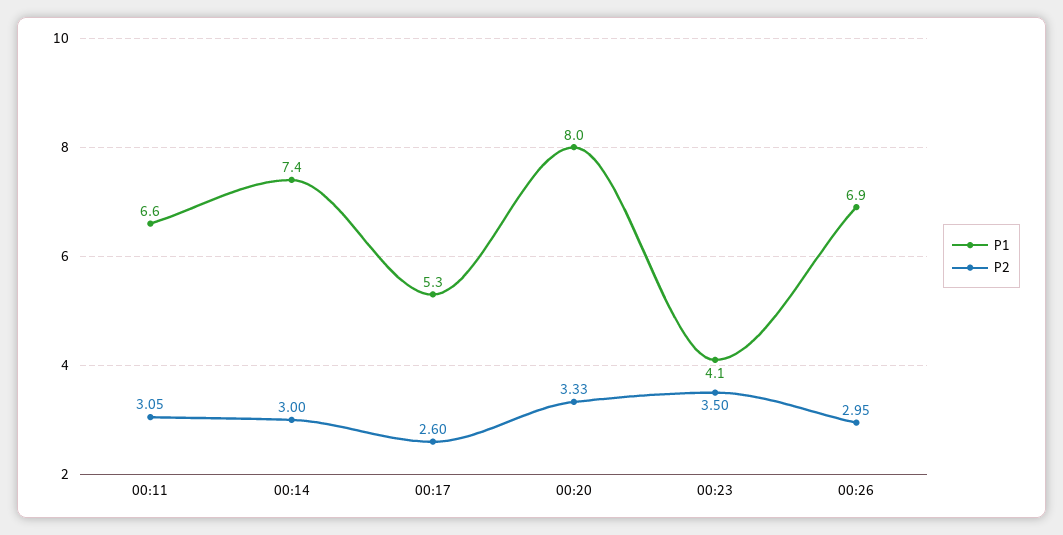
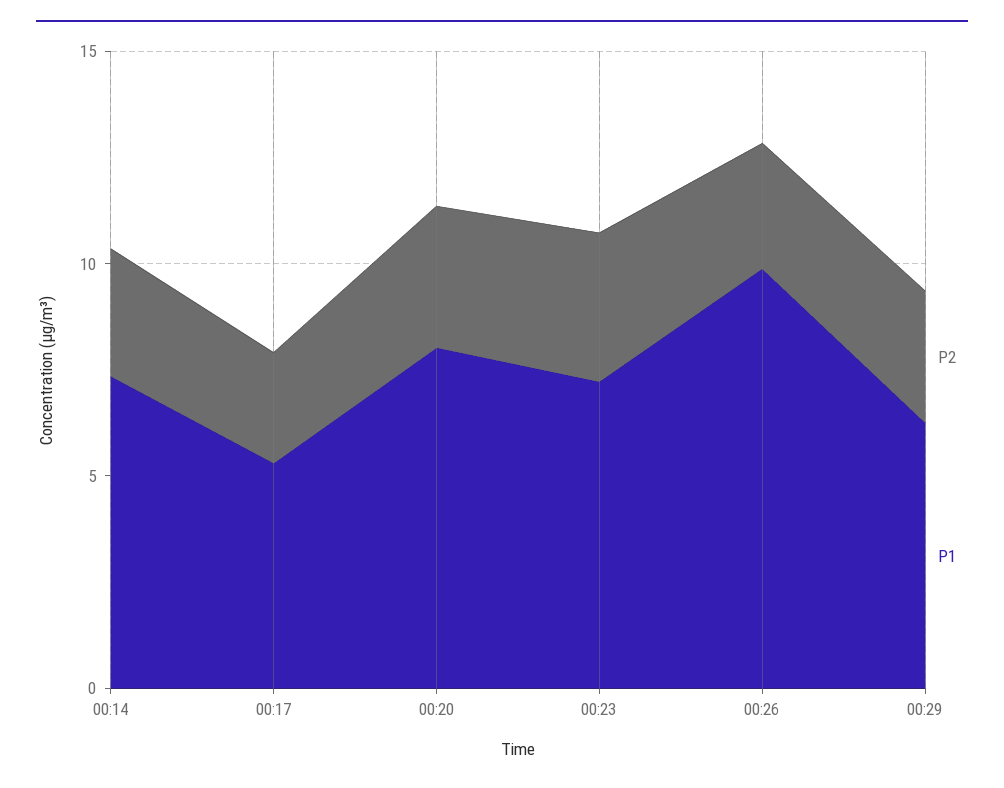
P1, 00:11: 6.6 -> none
P2, 00:11: 3.05 -> none
P1, 00:23: 4.1 -> 7
P1, 00:26: 6.9 -> 10
P2, 00:29: none -> 3
P1, 00:29: none -> 6

